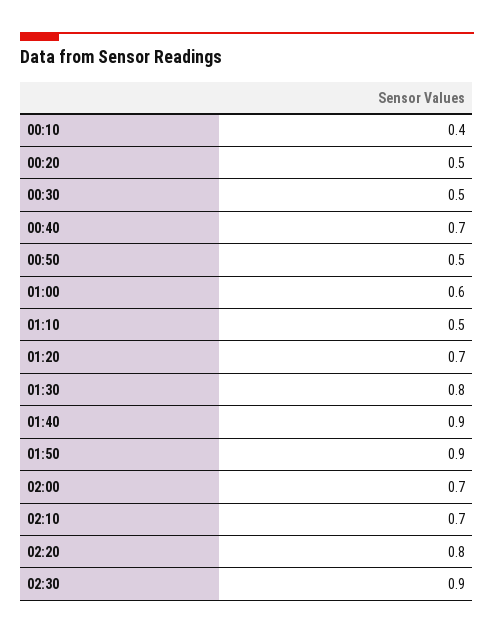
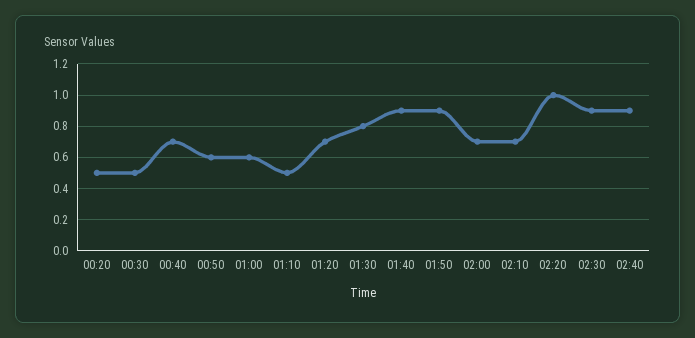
00:10: 0.4 -> none
00:50: 0.5 -> 0.6
02:20: 0.8 -> 1
02:40: none -> 0.9

